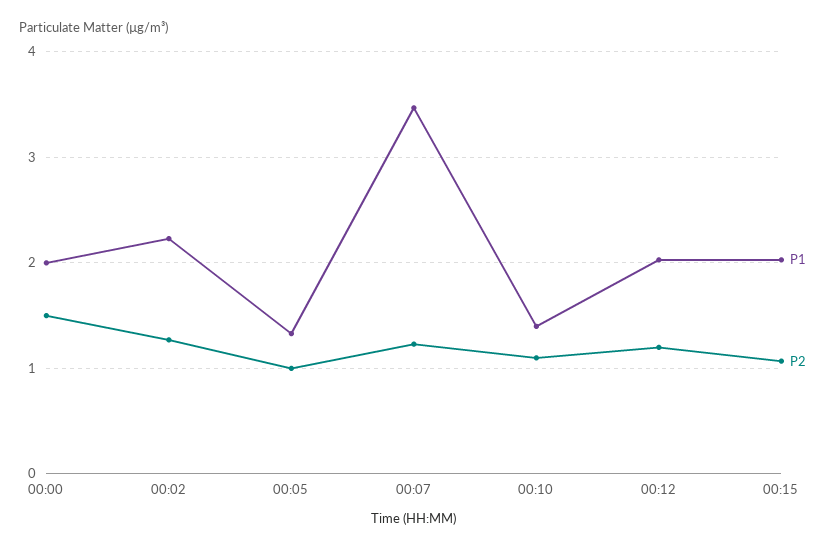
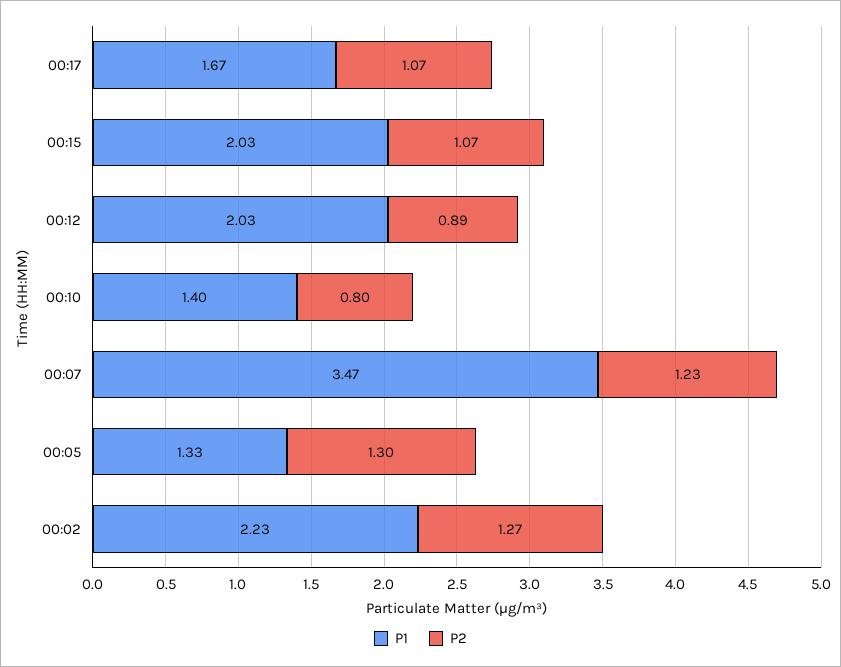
P1, 00:00: 2 -> none
P2, 00:00: 1.5 -> none
P2, 00:05: 1 -> 1.3
P2, 00:10: 1.1 -> 0.8
P2, 00:12: 1.2 -> 0.89
P1, 00:17: none -> 1.67
P2, 00:17: none -> 1.07

